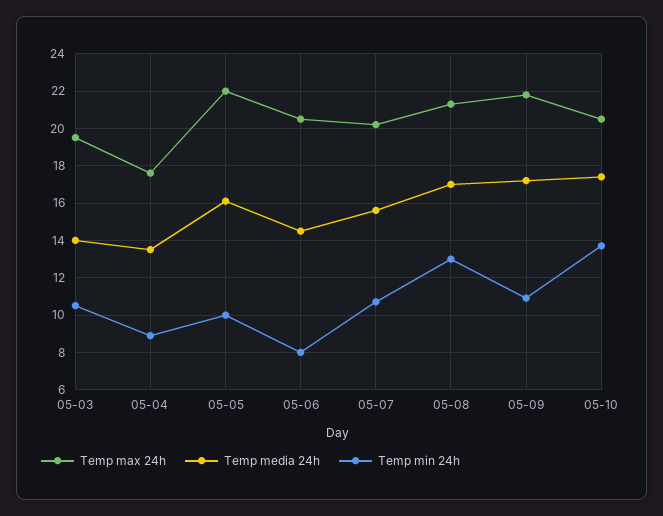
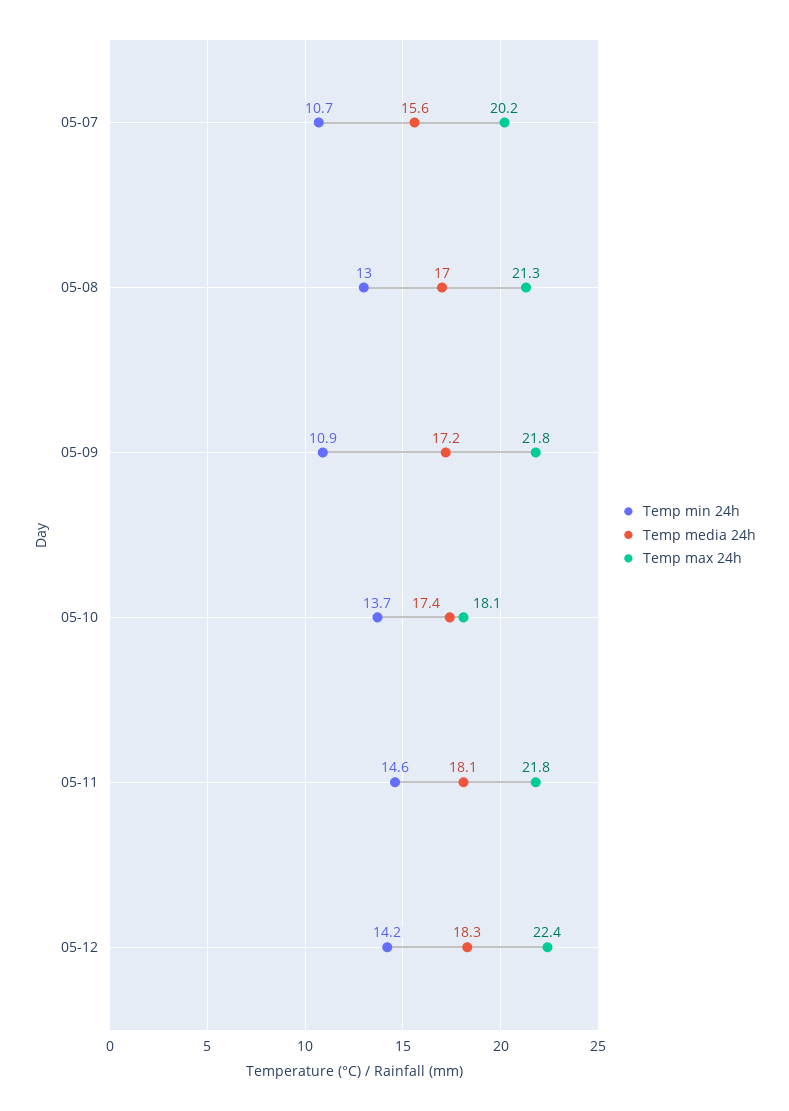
Temp max 24h, 05-03: 19.5 -> none
Temp media 24h, 05-03: 14 -> none
Temp min 24h, 05-03: 10.5 -> none
Temp max 24h, 05-04: 17.5 -> none
Temp media 24h, 05-04: 13.5 -> none
Temp min 24h, 05-04: 9 -> none
Temp max 24h, 05-05: 22 -> none
Temp media 24h, 05-05: 16 -> none
Temp min 24h, 05-05: 10 -> none
Temp max 24h, 05-06: 20.5 -> none
Temp media 24h, 05-06: 14.5 -> none
Temp min 24h, 05-06: 8 -> none
Temp max 24h, 05-10: 20.5 -> 18.1
Temp min 24h, 05-11: none -> 14.6
Temp media 24h, 05-11: none -> 18.1
Temp max 24h, 05-11: none -> 21.8
Temp min 24h, 05-12: none -> 14.2
Temp media 24h, 05-12: none -> 18.3
Temp max 24h, 05-12: none -> 22.4

